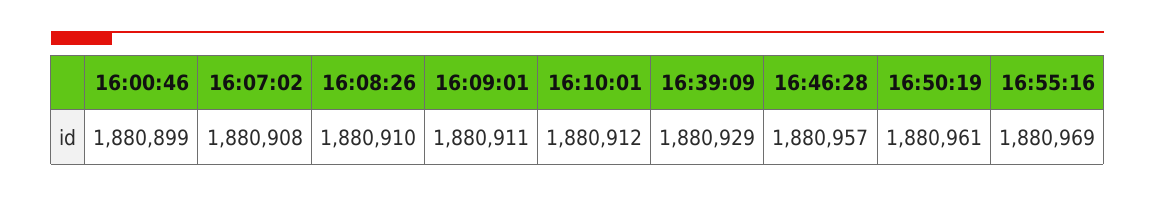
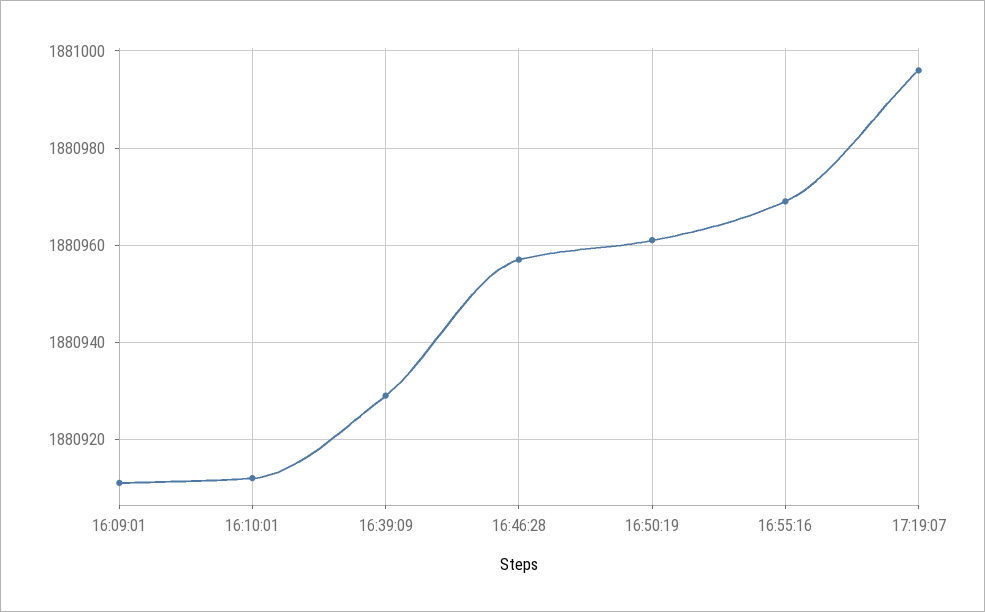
16:00:46: 1880899 -> none
16:07:02: 1880908 -> none
16:08:26: 1880910 -> none
17:19:07: none -> 1880995

